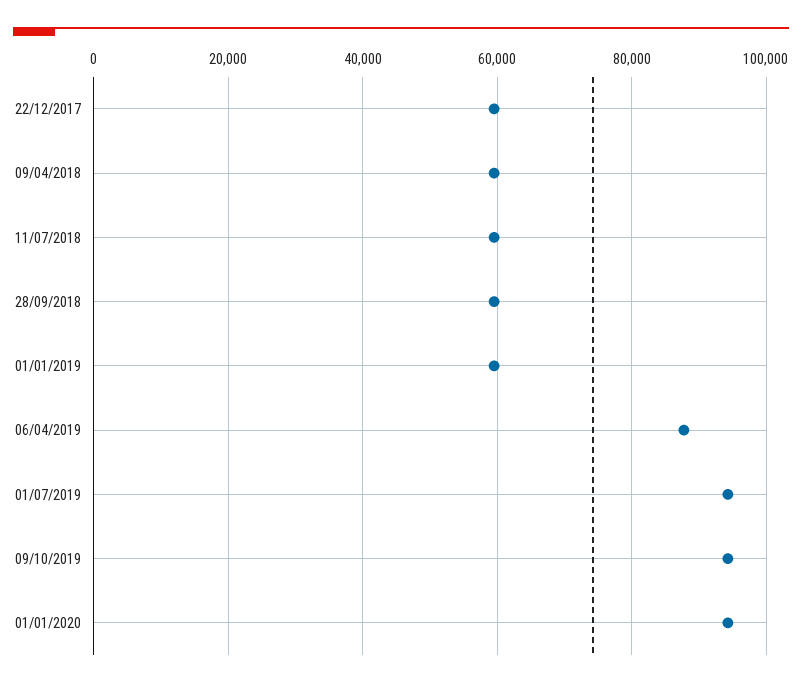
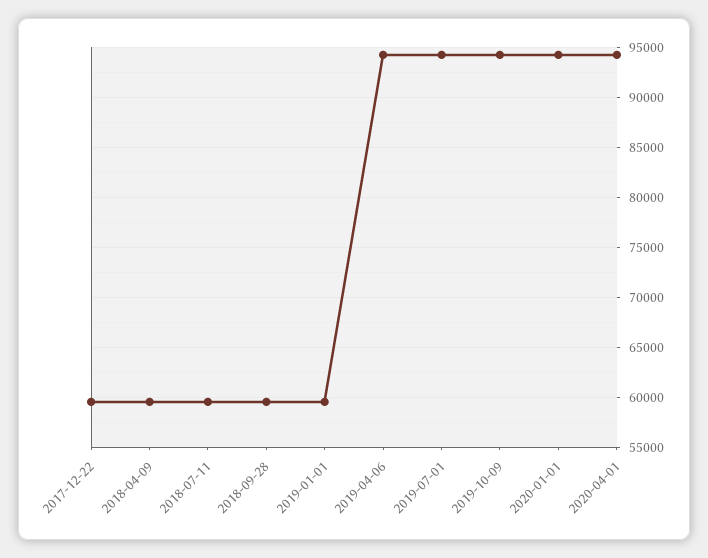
06/04/2019: 88000 -> 94000
2020-04-01: none -> 94000

